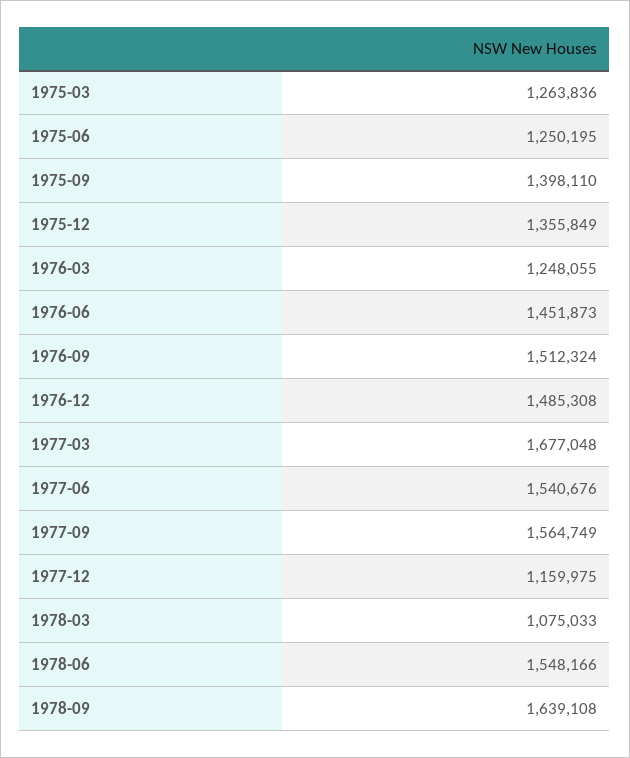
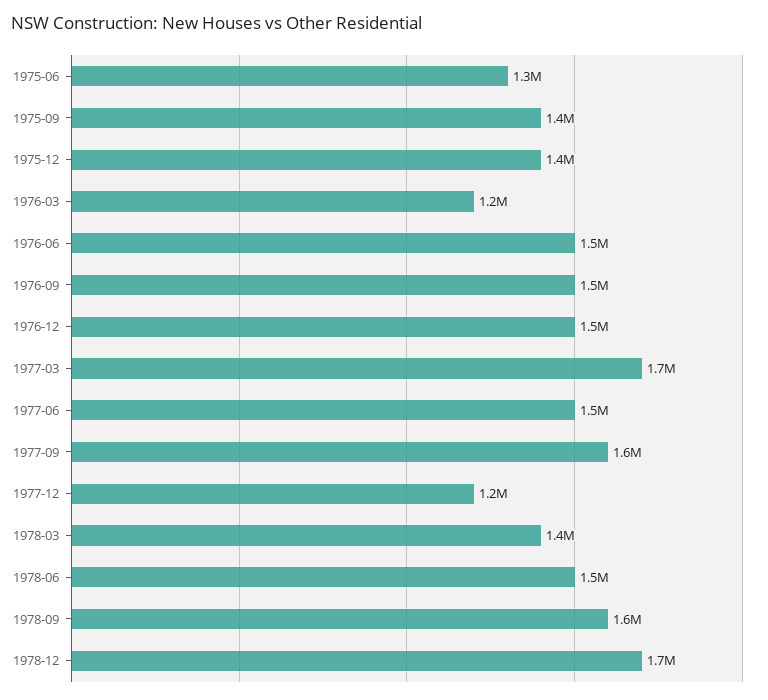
1975-03: 1263836 -> none
1978-03: 1075033 -> 1400000
1978-12: none -> 1700000

